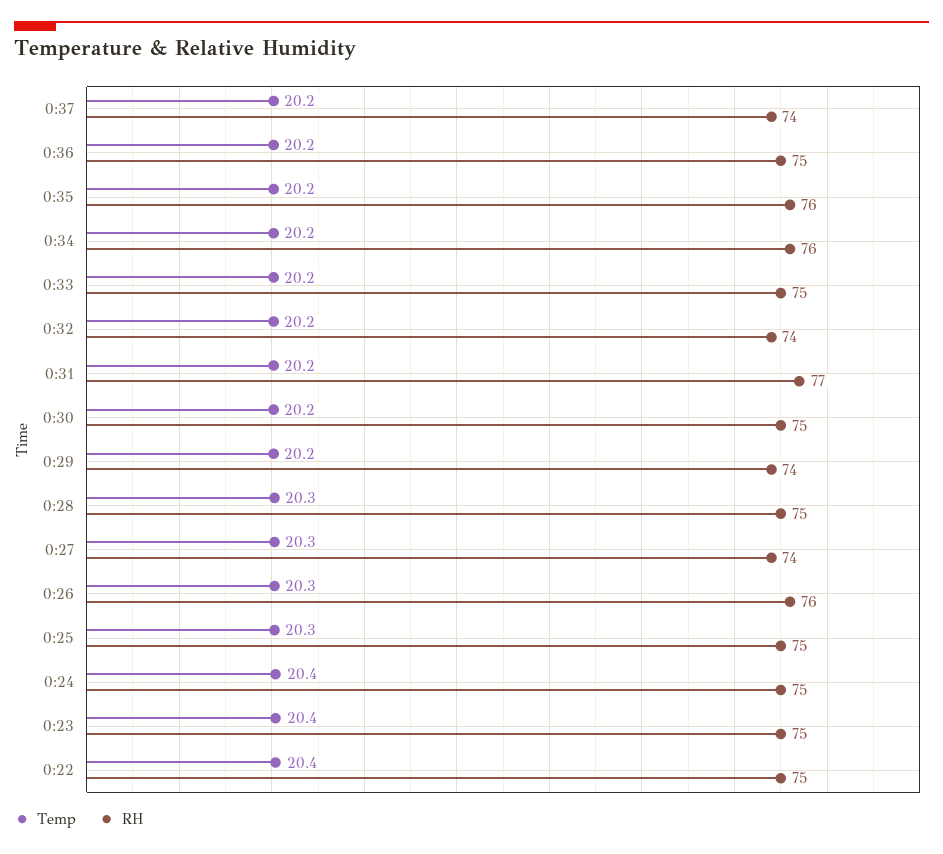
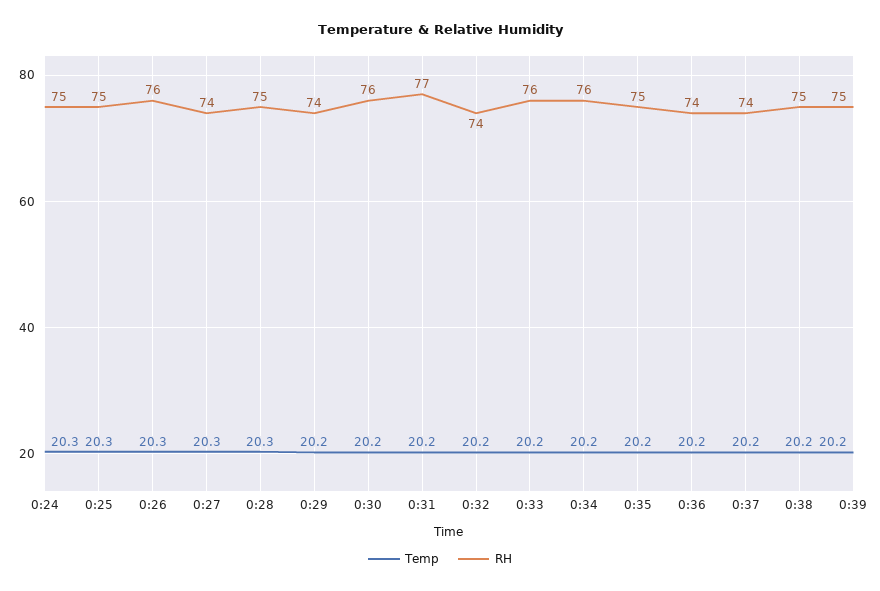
RH, 0:36: 75 -> 74
RH, 0:35: 76 -> 75
RH, 0:33: 75 -> 76
RH, 0:30: 75 -> 76
Temp, 0:24: 20.4 -> 20.3
Temp, 0:23: 20.4 -> none
RH, 0:23: 75 -> none
Temp, 0:22: 20.4 -> none
RH, 0:22: 75 -> none
Temp, 0:38: none -> 20.2
RH, 0:38: none -> 75
Temp, 0:39: none -> 20.2
RH, 0:39: none -> 75

